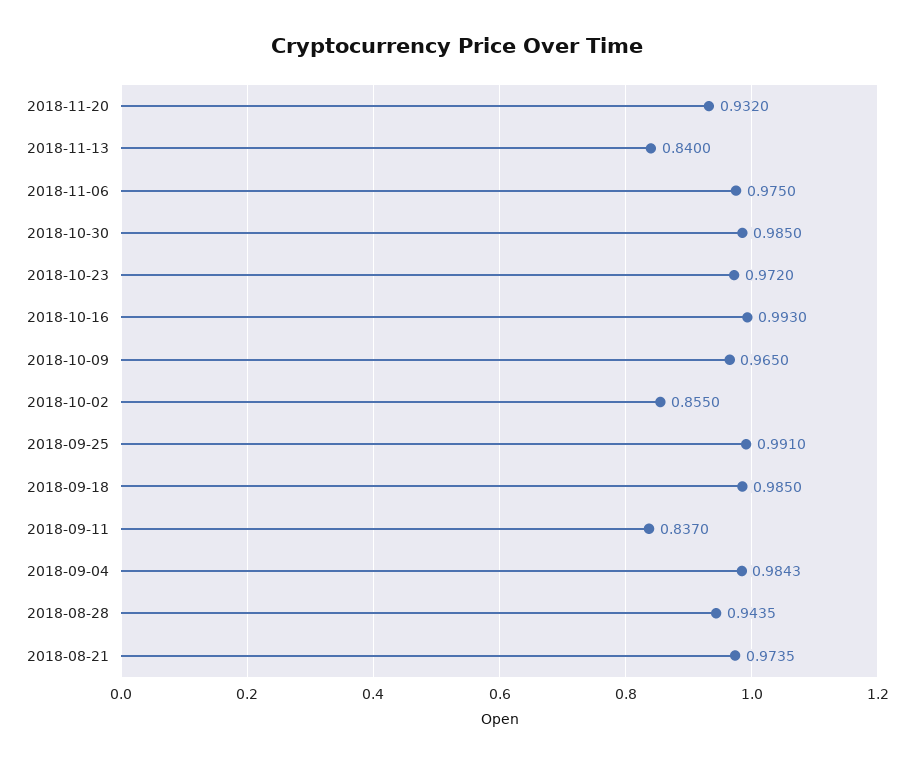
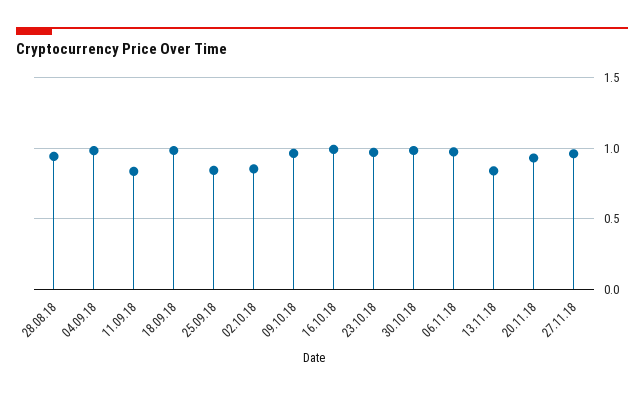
2018-09-25: 0.991 -> 0.85
2018-08-21: 0.9735 -> none
27.11.18: none -> 0.95

